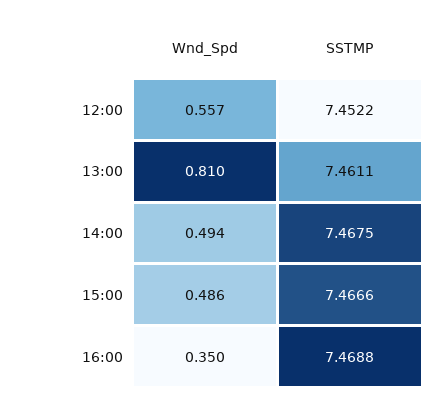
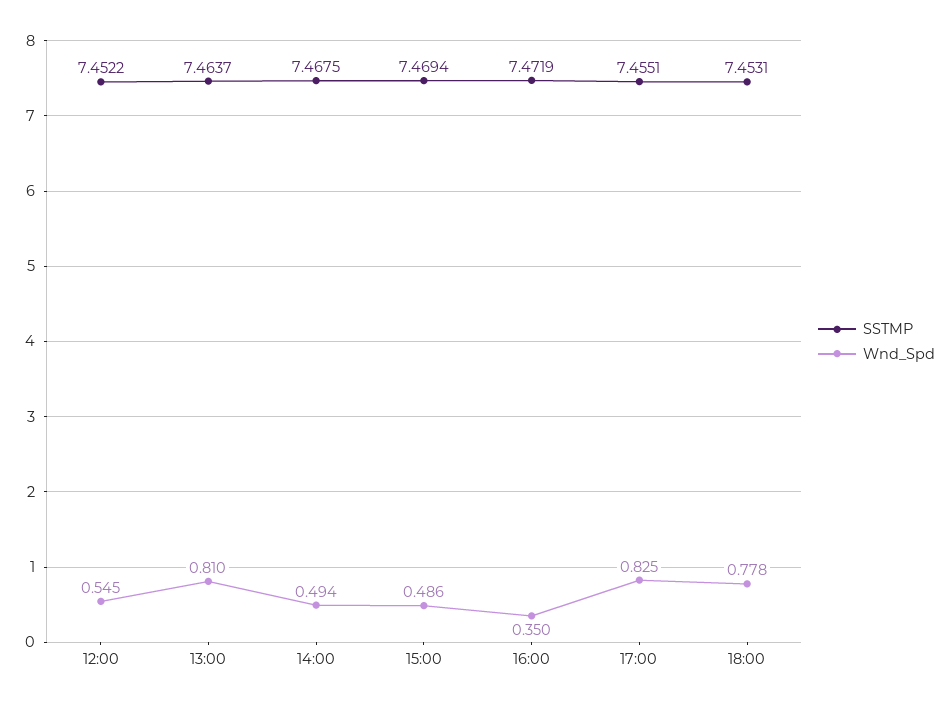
Wnd_Spd, 12:00: 0.557 -> 0.545
SSTMP, 13:00: 7.4611 -> 7.4637
SSTMP, 15:00: 7.4666 -> 7.4694
SSTMP, 16:00: 7.4688 -> 7.4719
SSTMP, 17:00: none -> 7.4551
Wnd_Spd, 17:00: none -> 0.825
SSTMP, 18:00: none -> 7.4531
Wnd_Spd, 18:00: none -> 0.778

